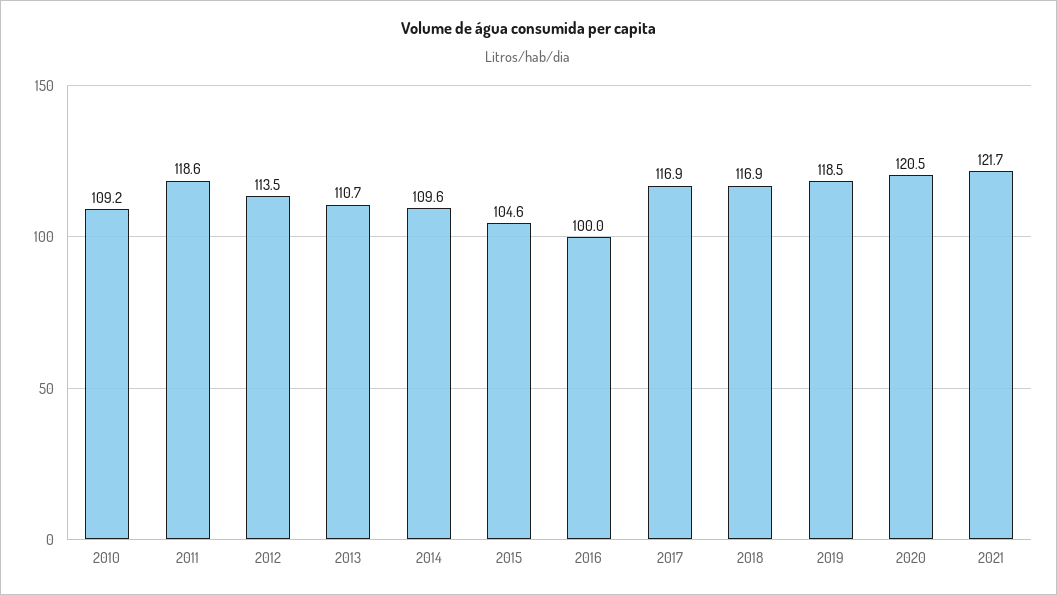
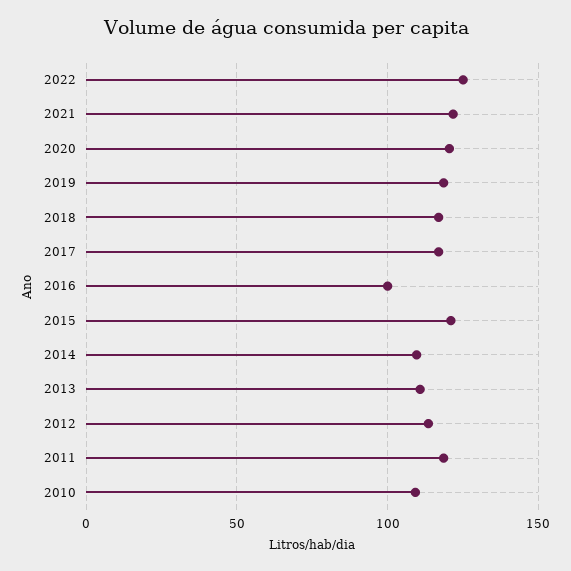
2015: 104.6 -> 120
2022: none -> 125

